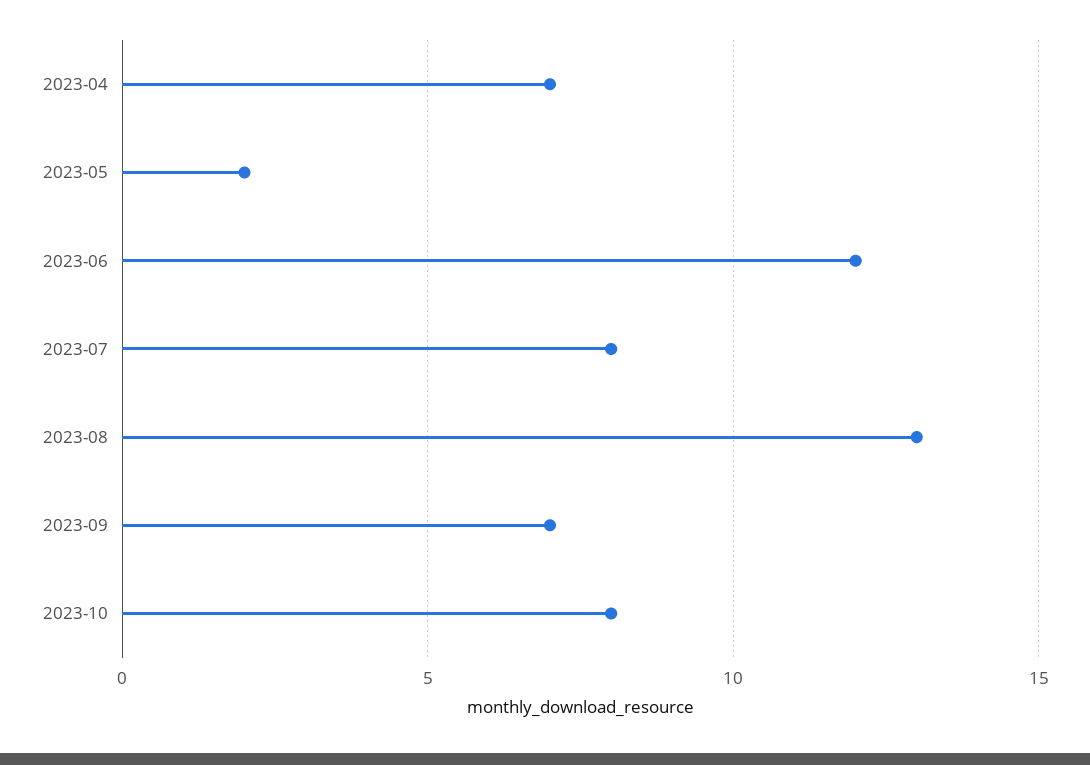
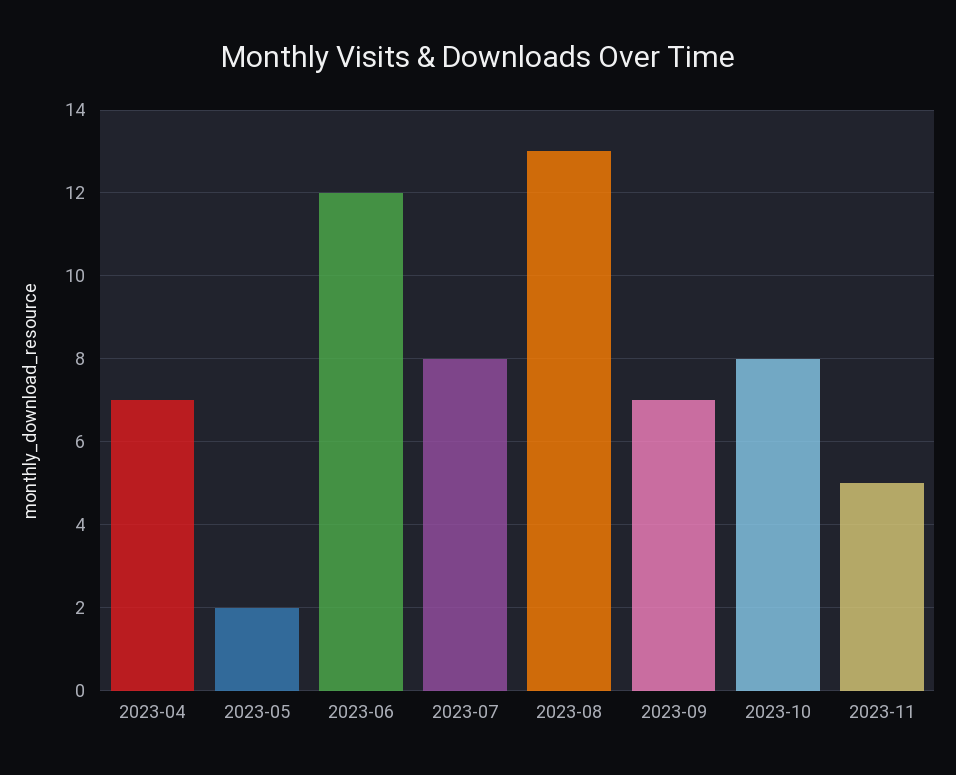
2023-11: none -> 5

